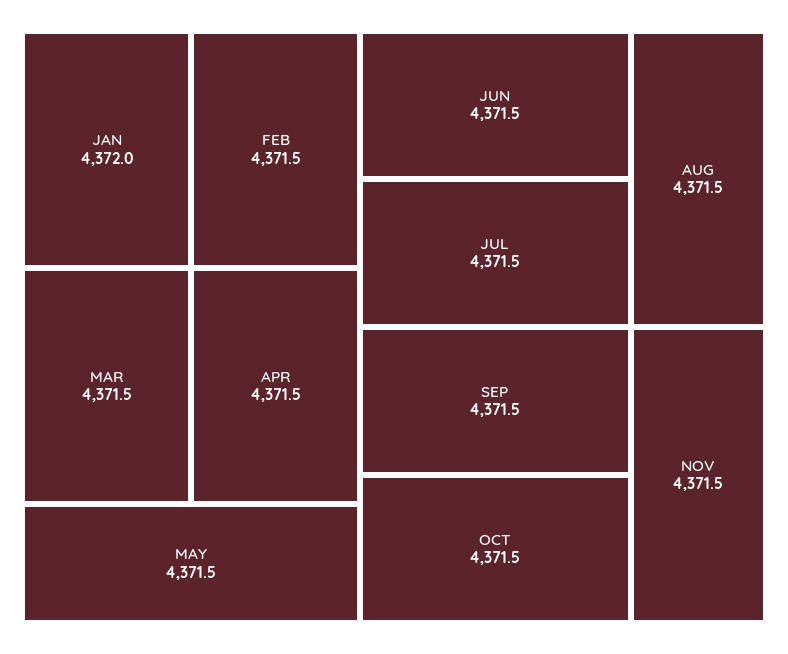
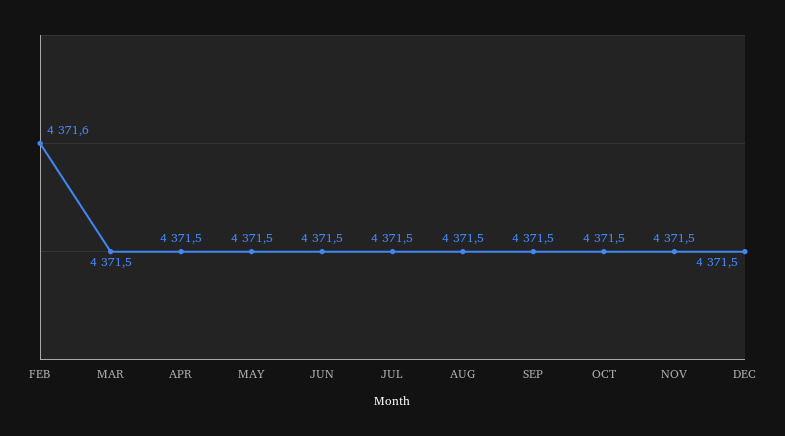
JAN: 4372 -> none
FEB: 4371.5 -> 4371.6
DEC: none -> 4371.5

